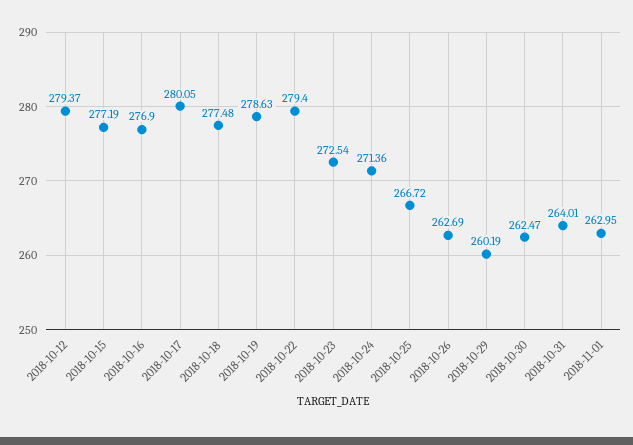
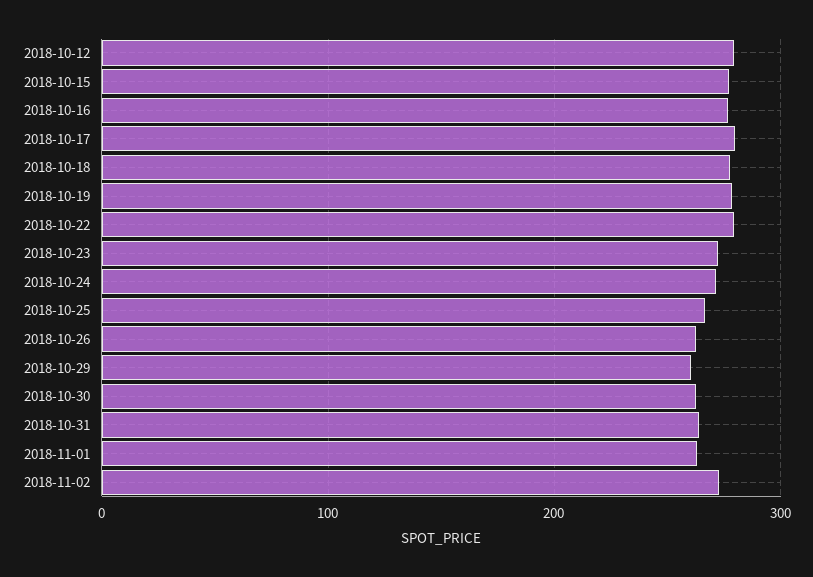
2018-11-02: none -> 270

